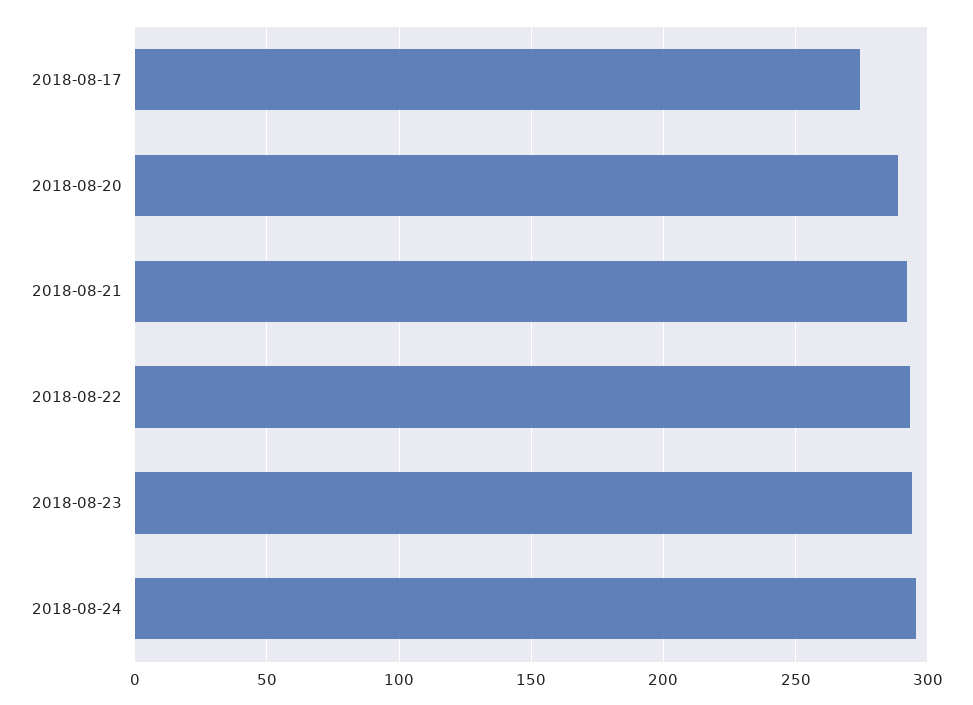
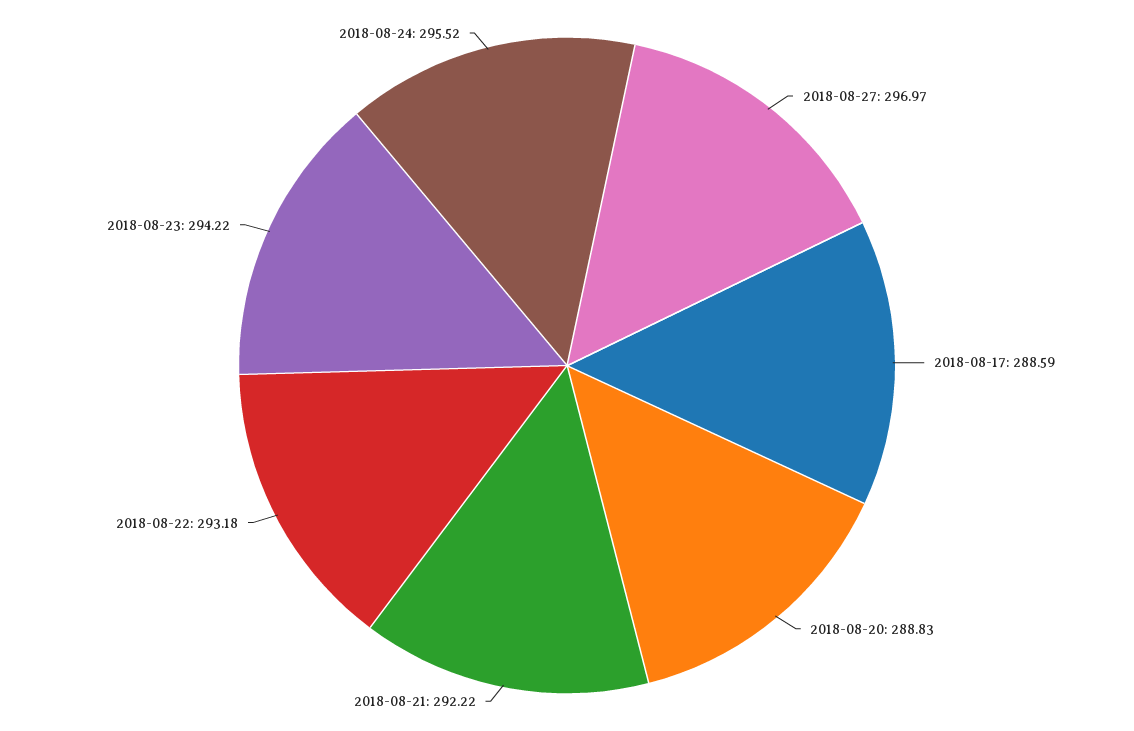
2018-08-17: 275 -> 288.59
2018-08-27: none -> 296.97

